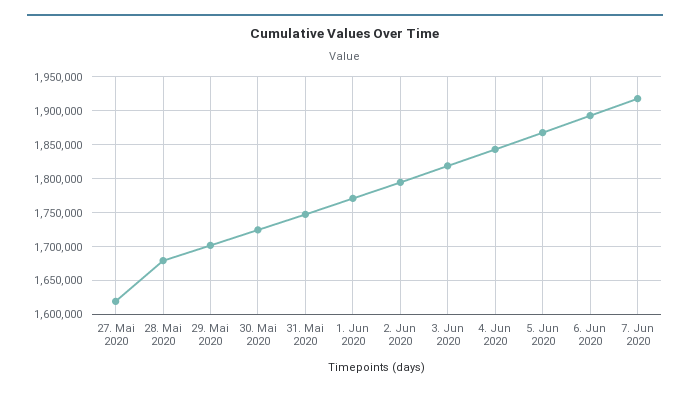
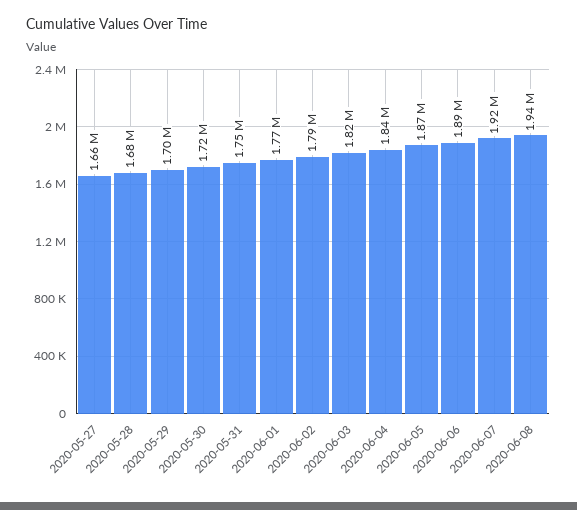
27. Mai 2020: 1620000 -> 1660000
2020-06-08: none -> 1940000

